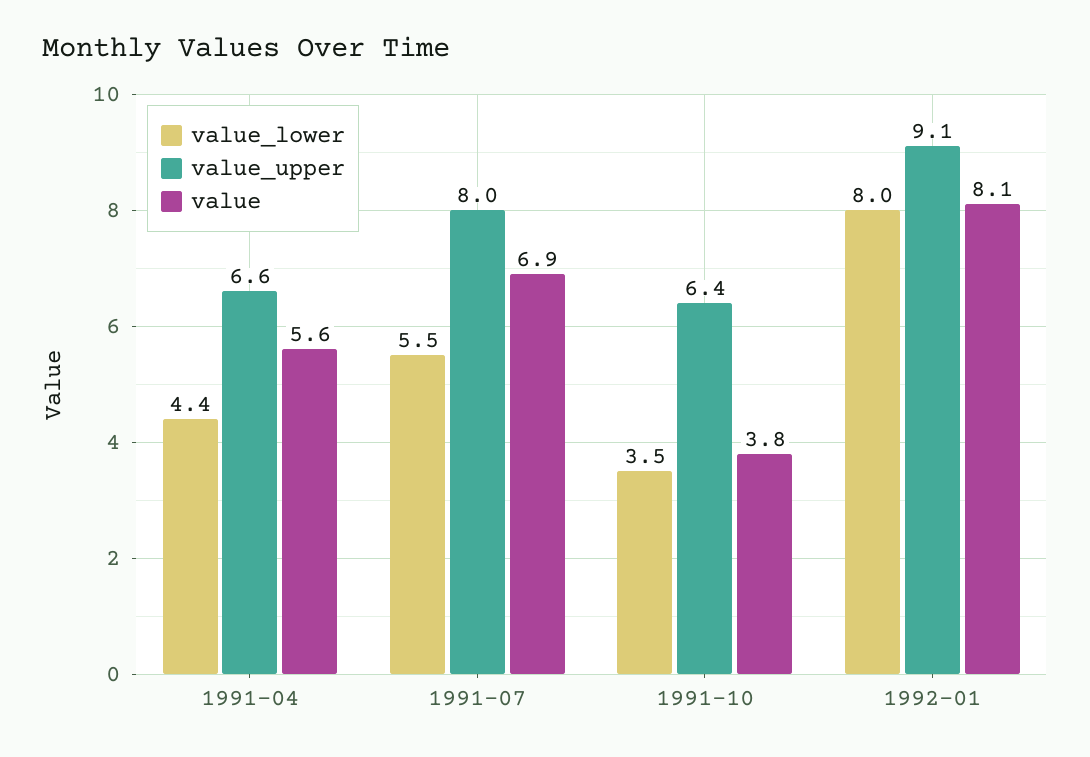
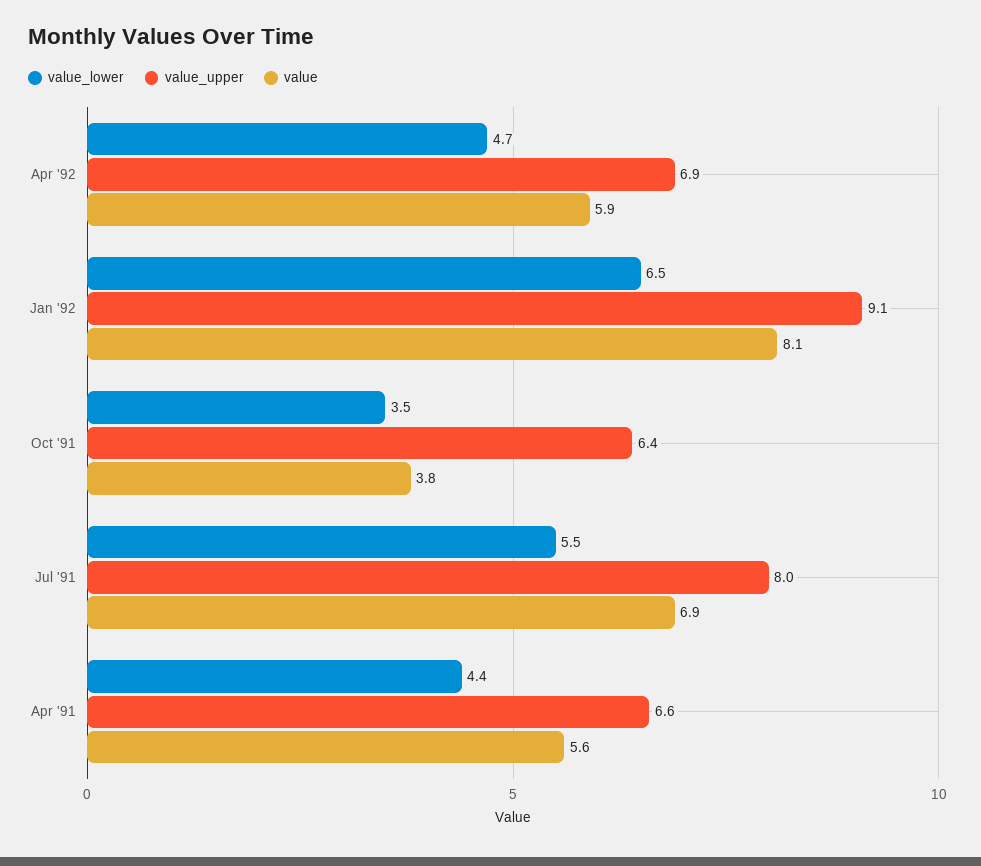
value_lower, 1992-01: 8 -> 6.5
value_lower, Apr '92: none -> 4.7
value_upper, Apr '92: none -> 6.9
value, Apr '92: none -> 5.9

